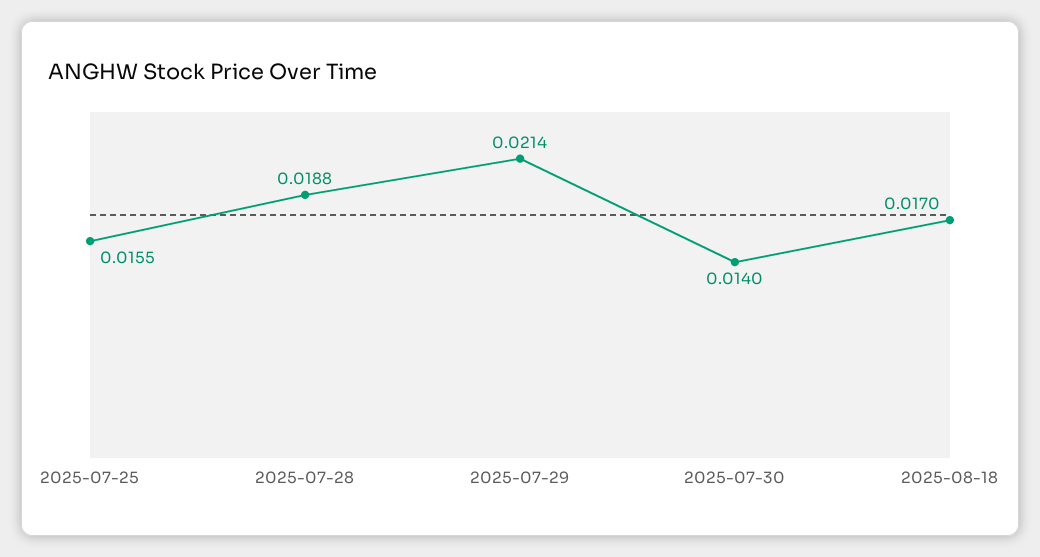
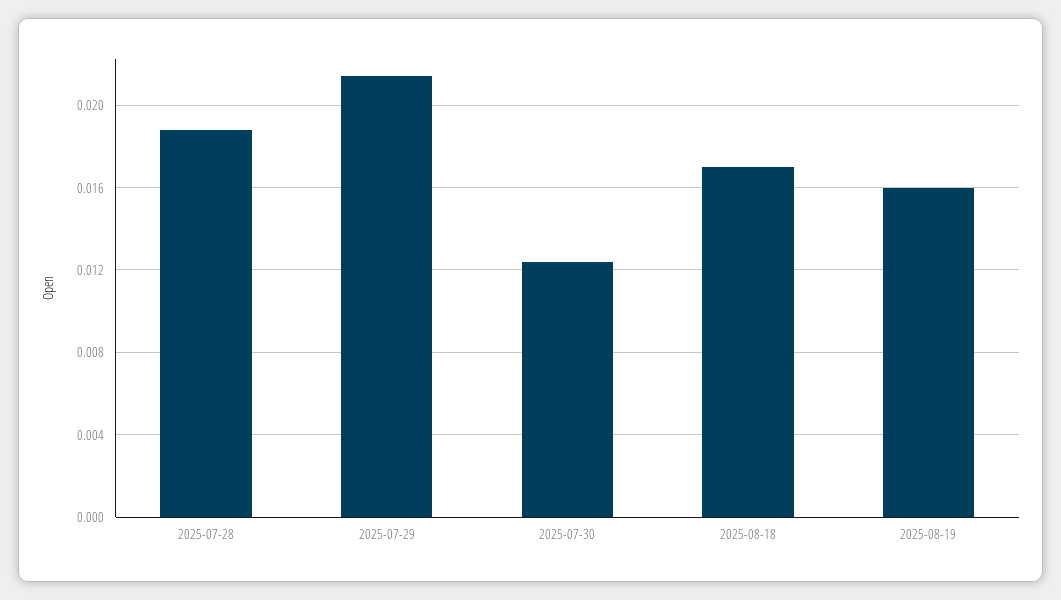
2025-07-25: 0.0155 -> none
2025-07-30: 0.014 -> 0.0125
2025-08-19: none -> 0.016

